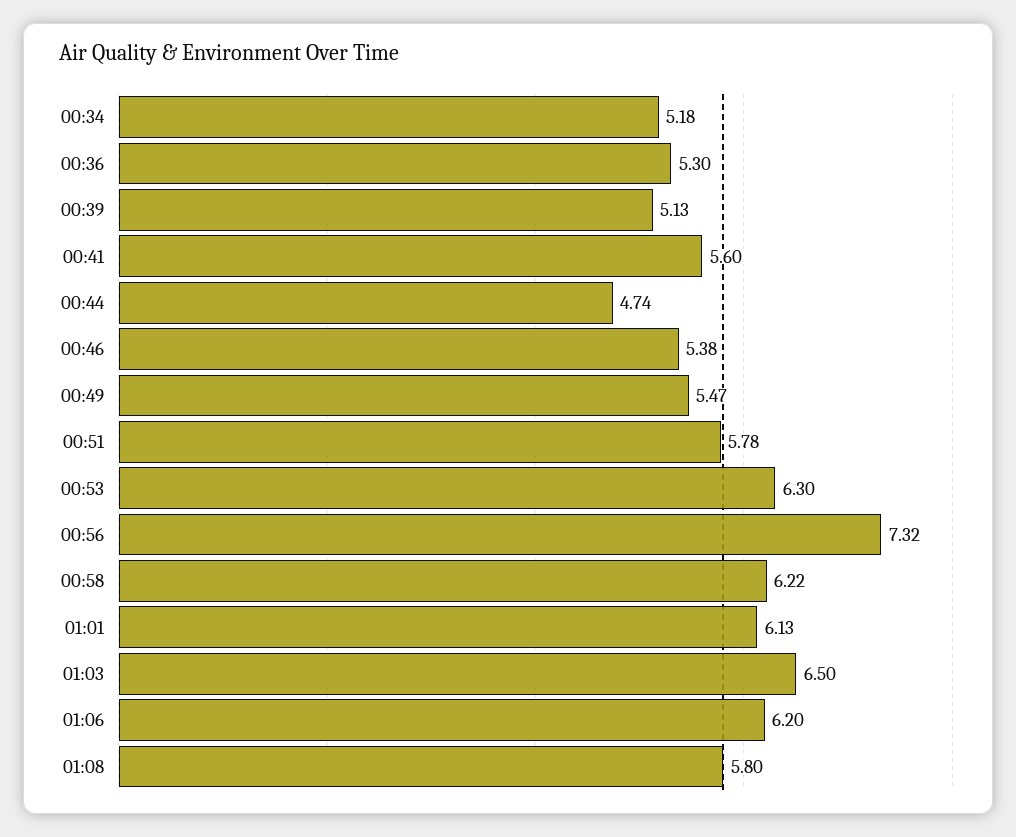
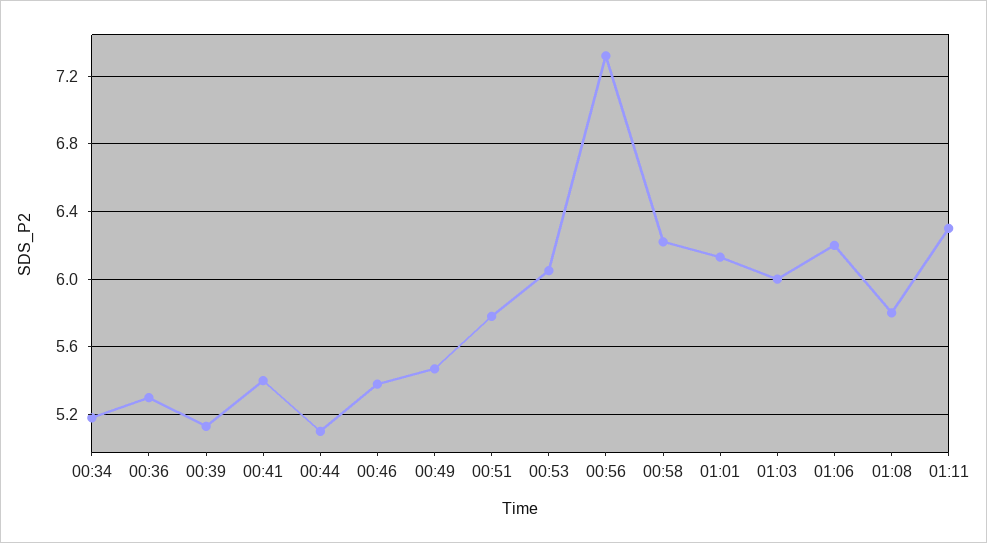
00:41: 5.6 -> 5.4
00:44: 4.74 -> 5.1
00:53: 6.3 -> 6.05
01:03: 6.5 -> 6
01:11: none -> 6.3

